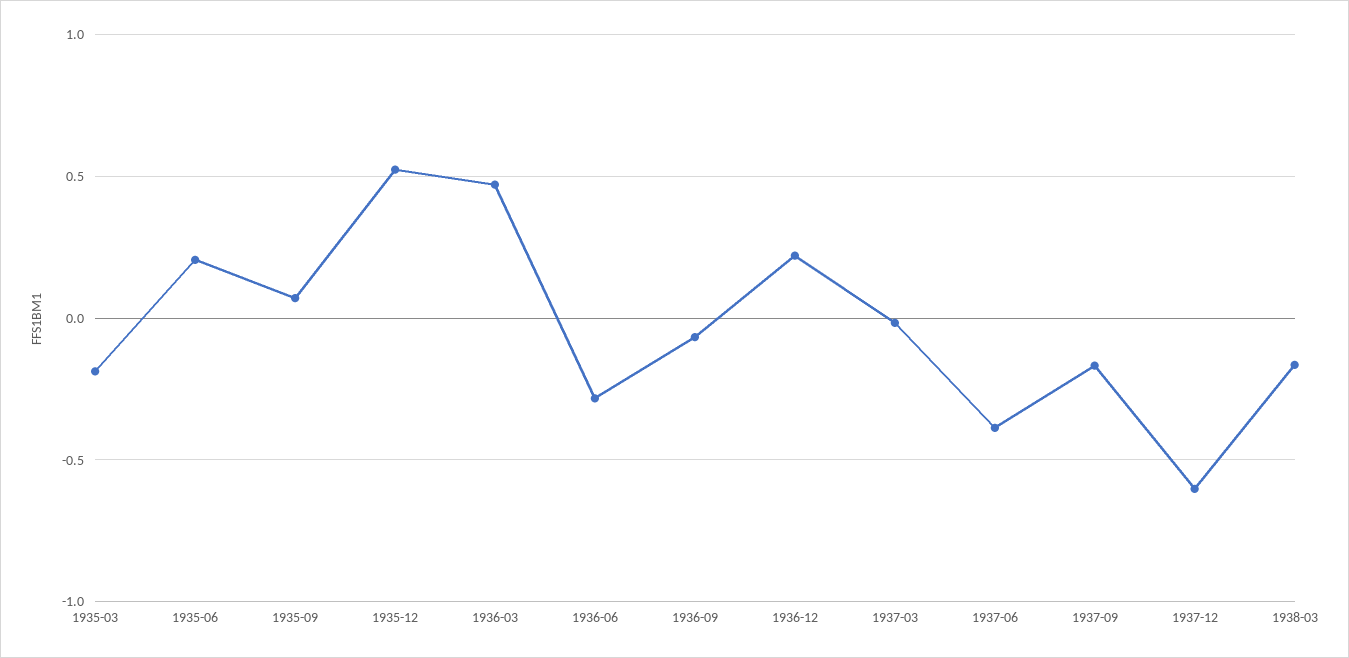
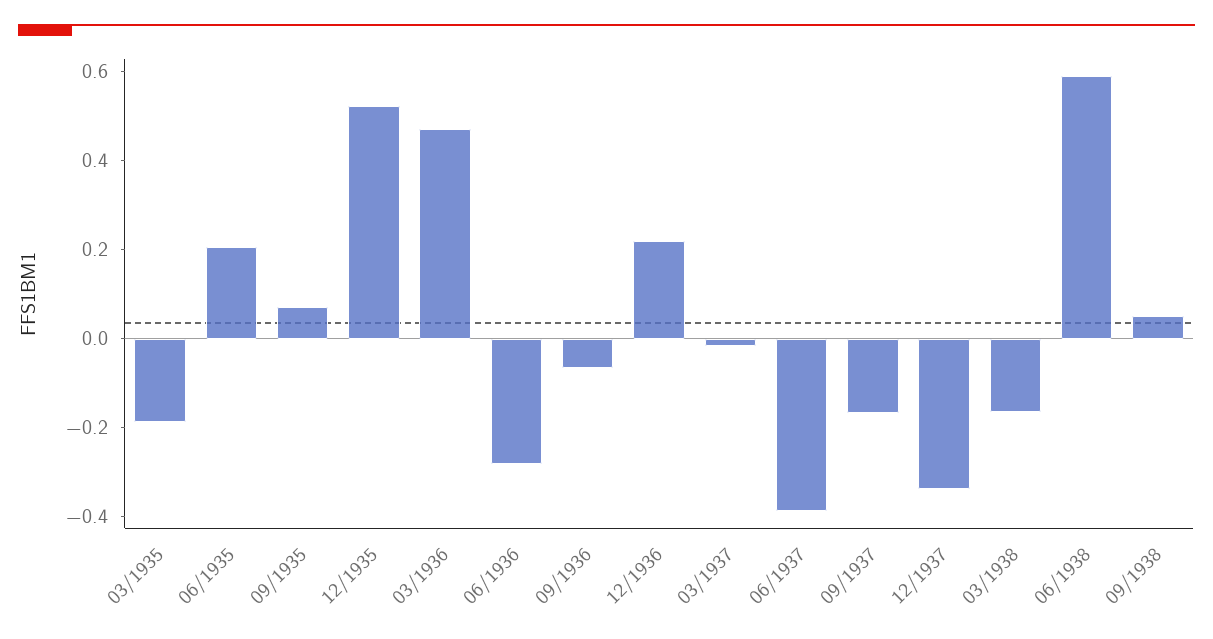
1937-12: -0.6 -> -0.35
06/1938: none -> 0.6
09/1938: none -> 0.05

